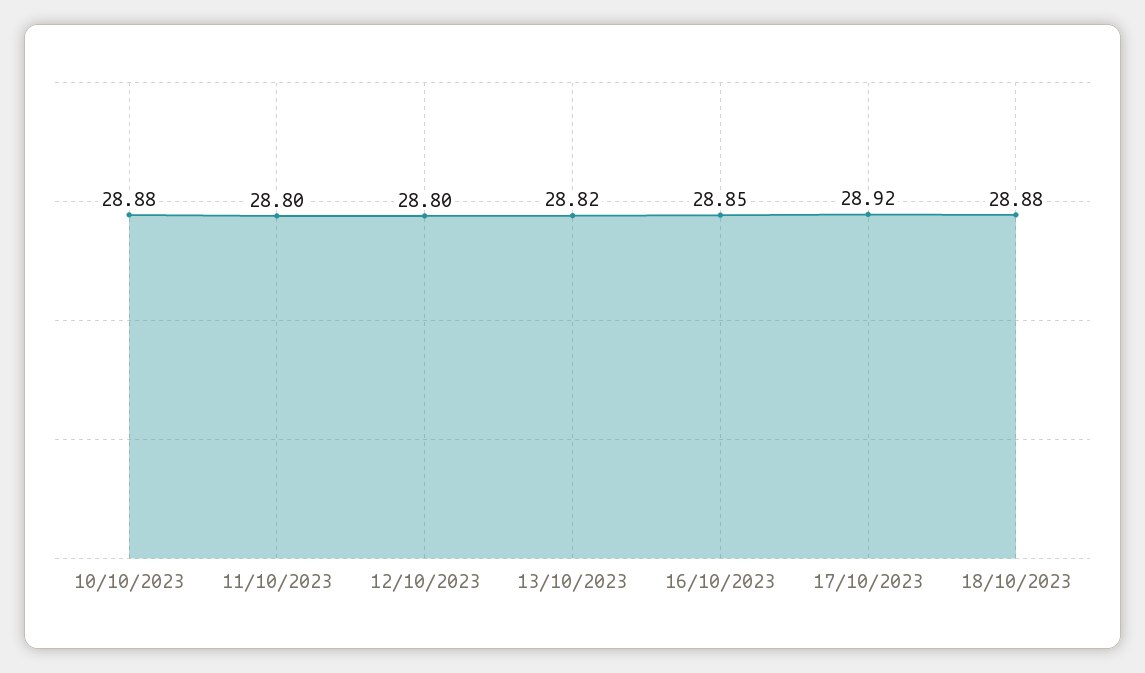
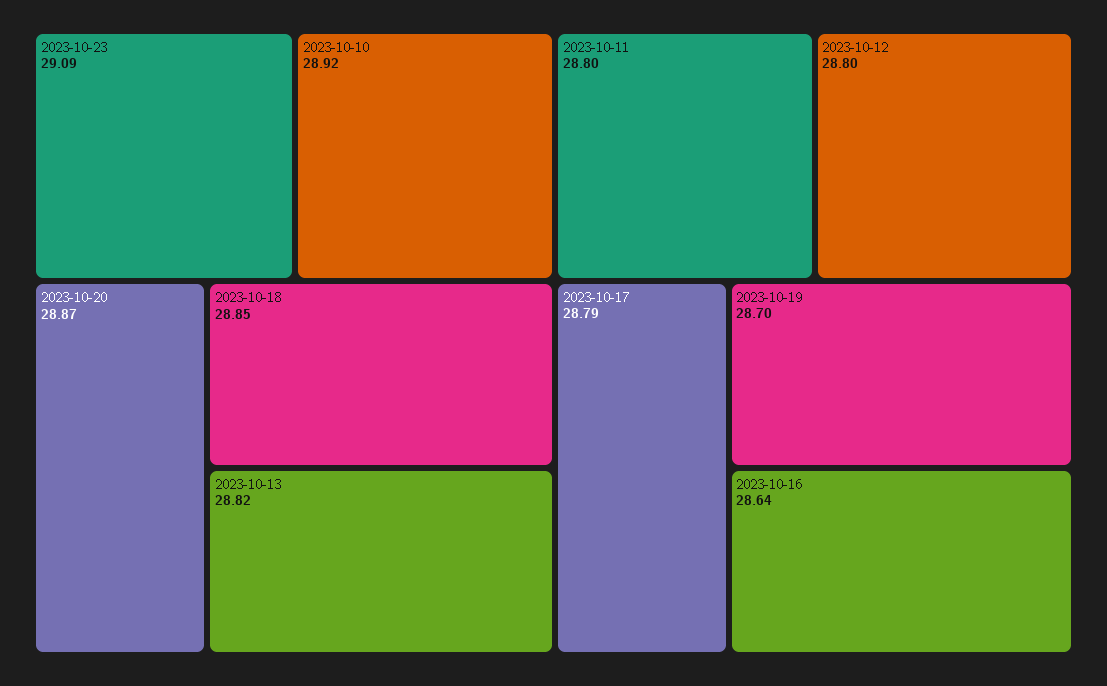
10/10/2023: 28.88 -> 28.92
16/10/2023: 28.85 -> 28.64
17/10/2023: 28.92 -> 28.79
18/10/2023: 28.88 -> 28.85
2023-10-23: none -> 29.09
2023-10-20: none -> 28.87
2023-10-19: none -> 28.7

